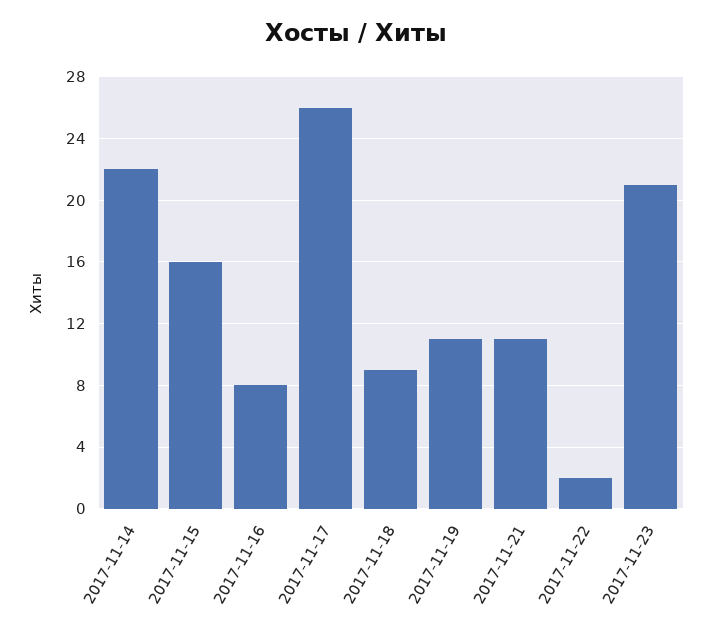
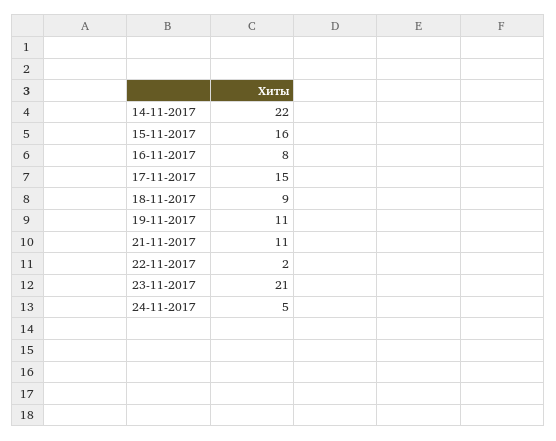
2017-11-17: 26 -> 15
24-11-2017: none -> 5

